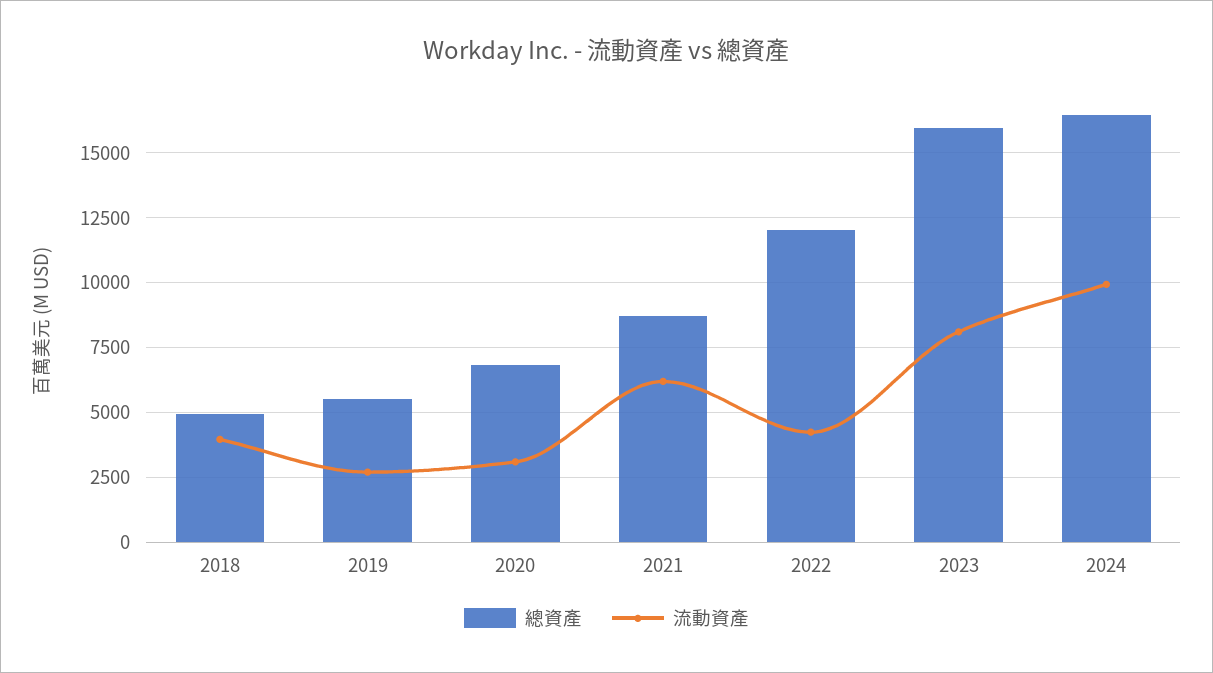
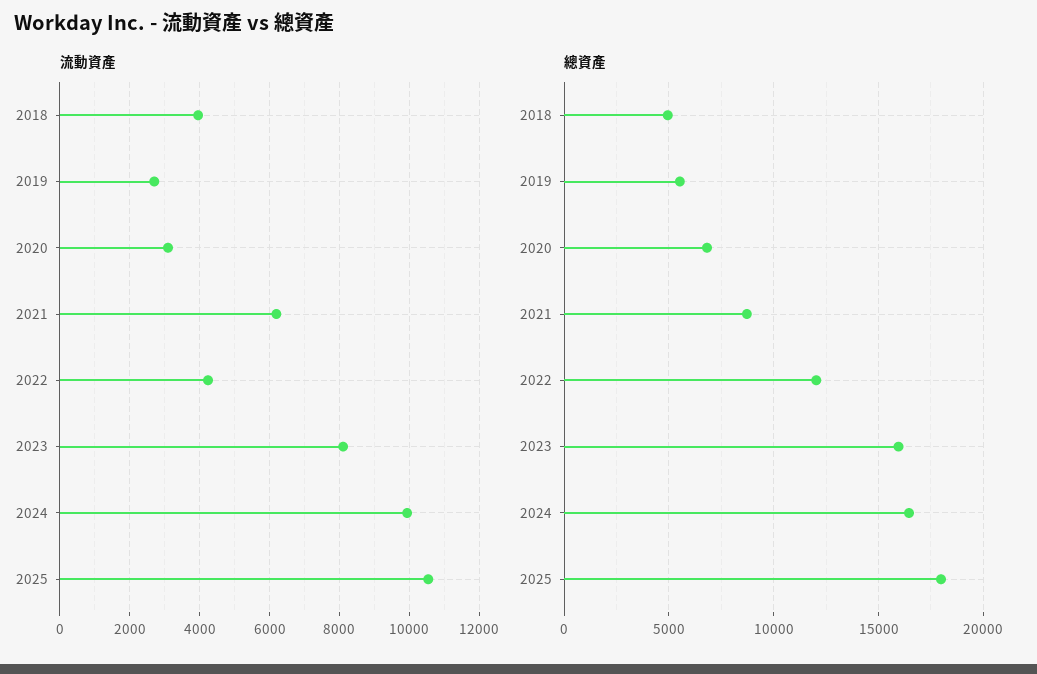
流動資產, 2025: none -> 10600
總資產, 2025: none -> 18000

